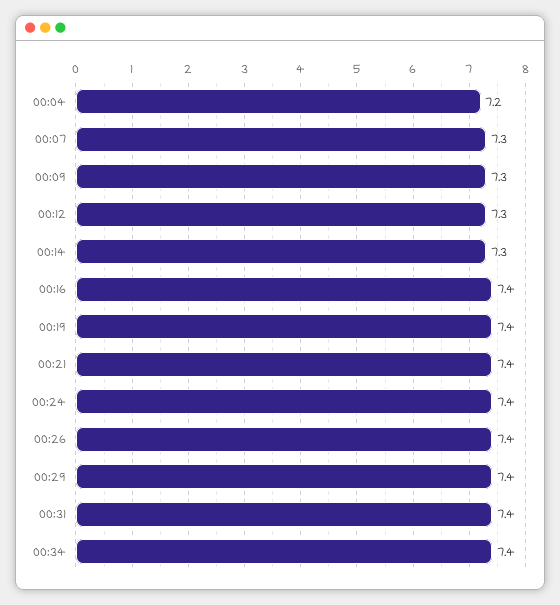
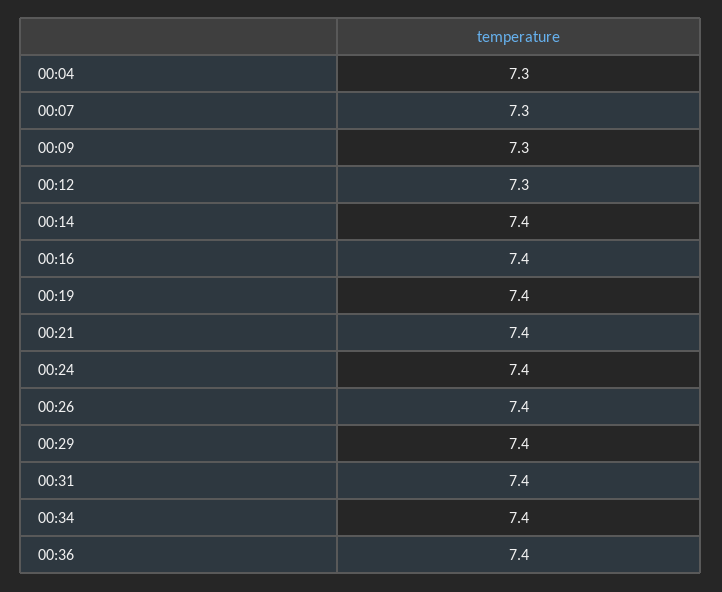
00:04: 7.2 -> 7.3
00:14: 7.3 -> 7.4
00:36: none -> 7.4

